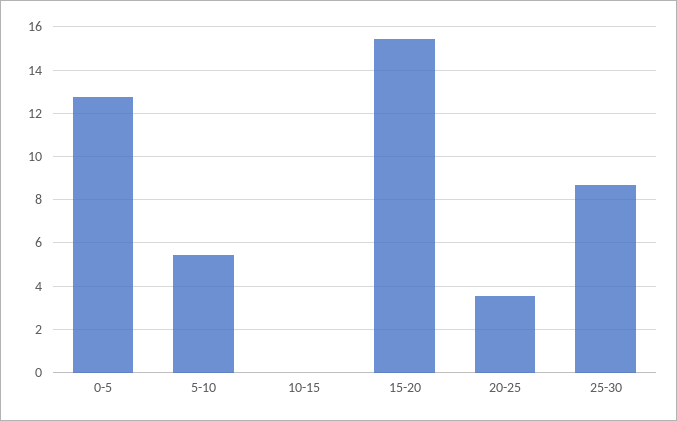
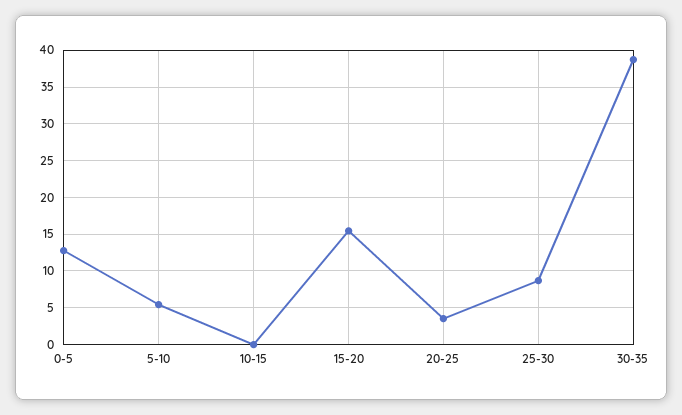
30-35: none -> 39

